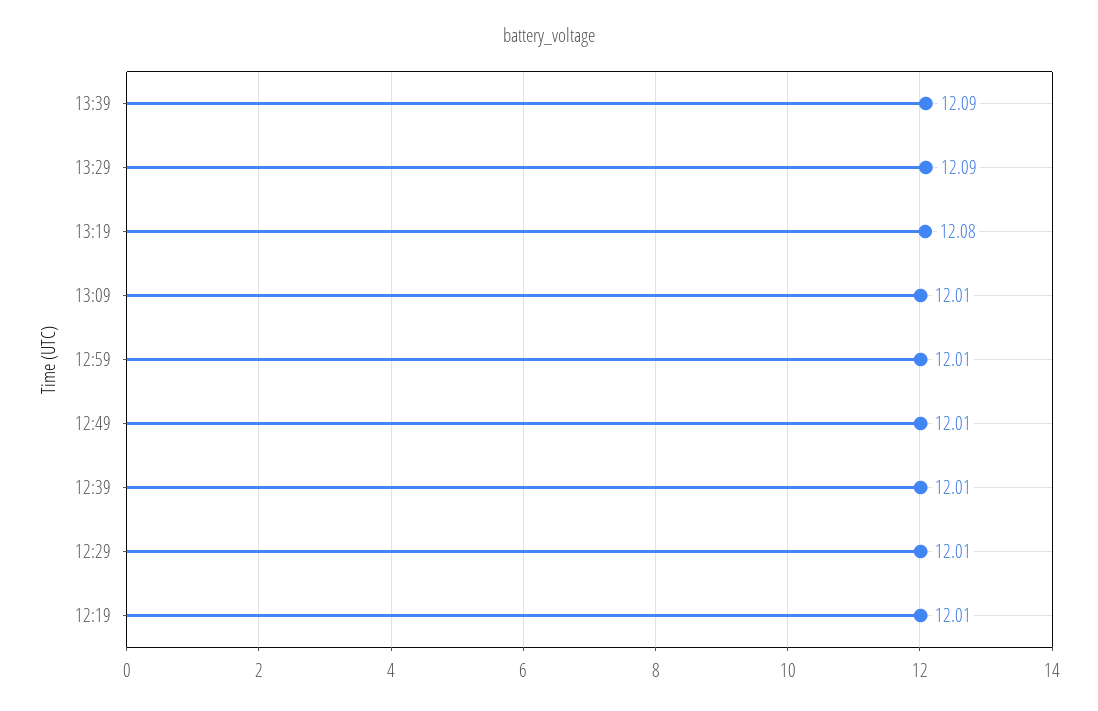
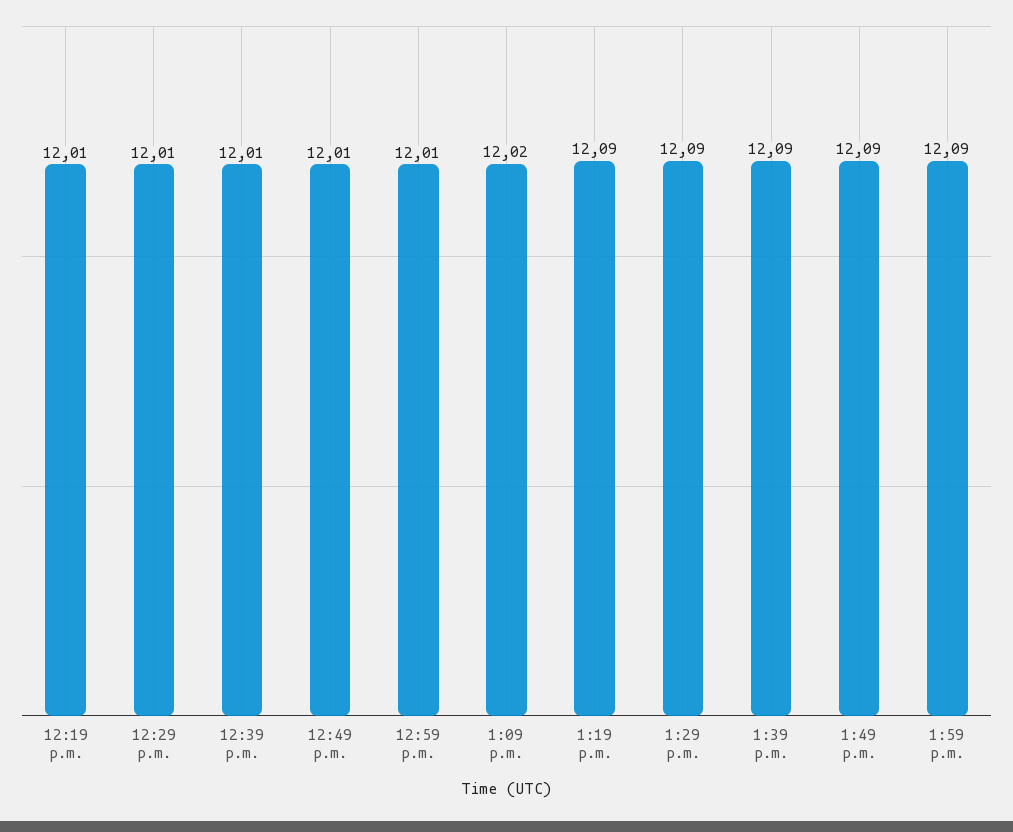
13:19: 12.08 -> 12.09
13:09: 12.01 -> 12.02
1:49 p.m.: none -> 12.09
1:59 p.m.: none -> 12.09

